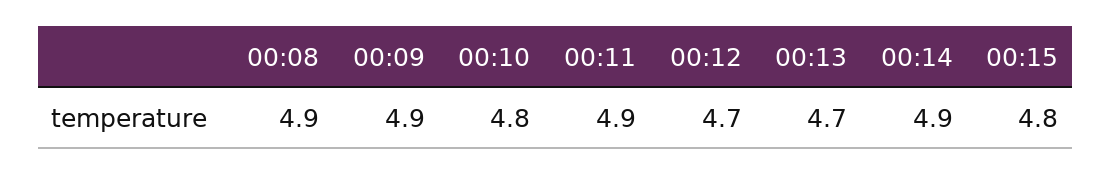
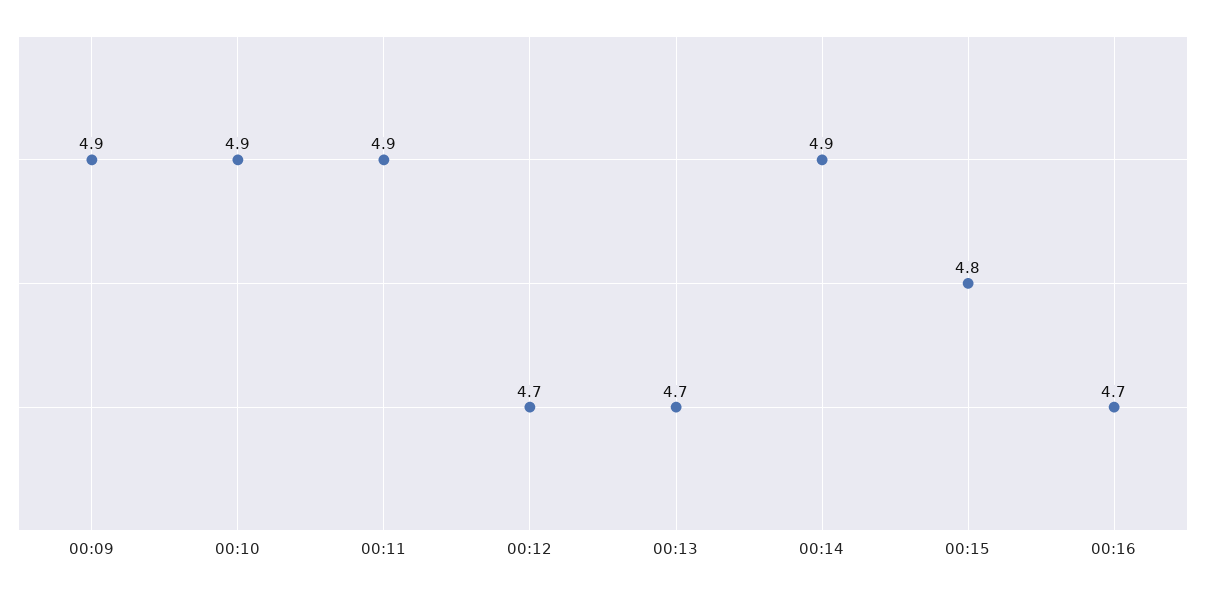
00:08: 4.9 -> none
00:10: 4.8 -> 4.9
00:16: none -> 4.7

